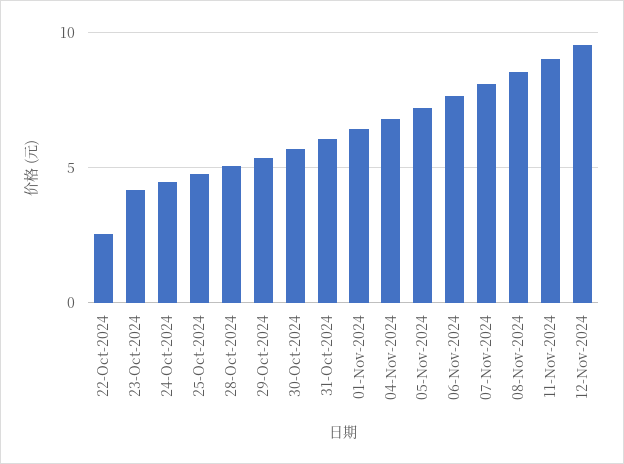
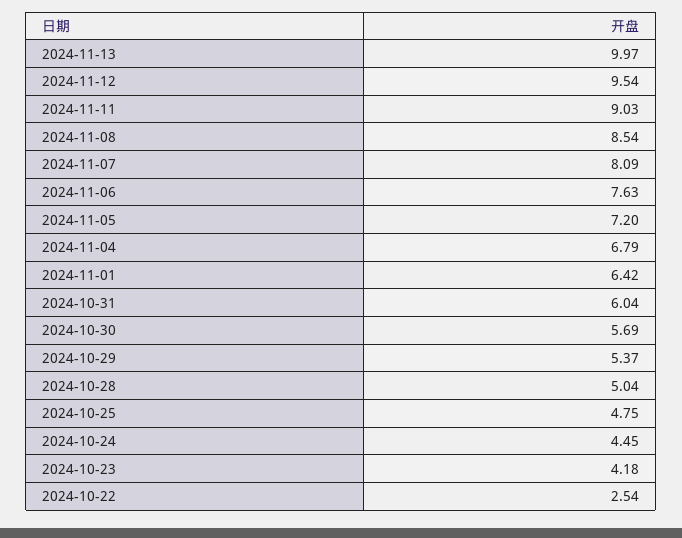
2024-11-13: none -> 9.97

